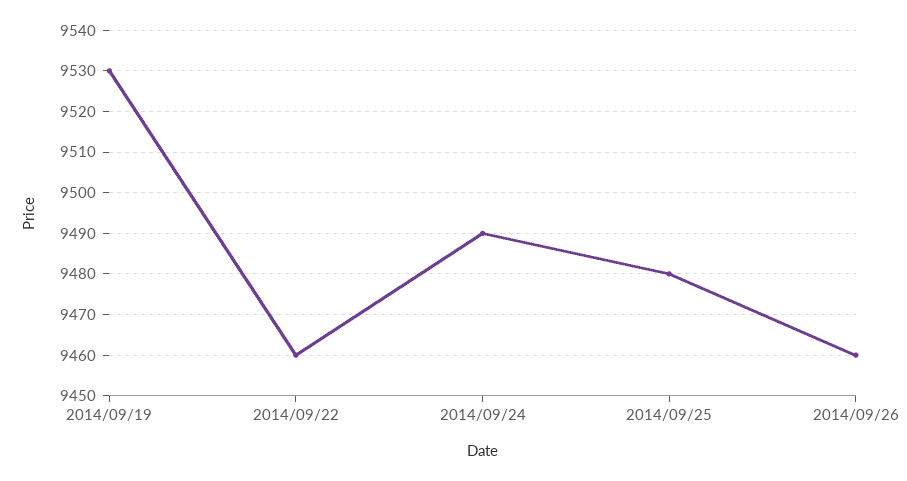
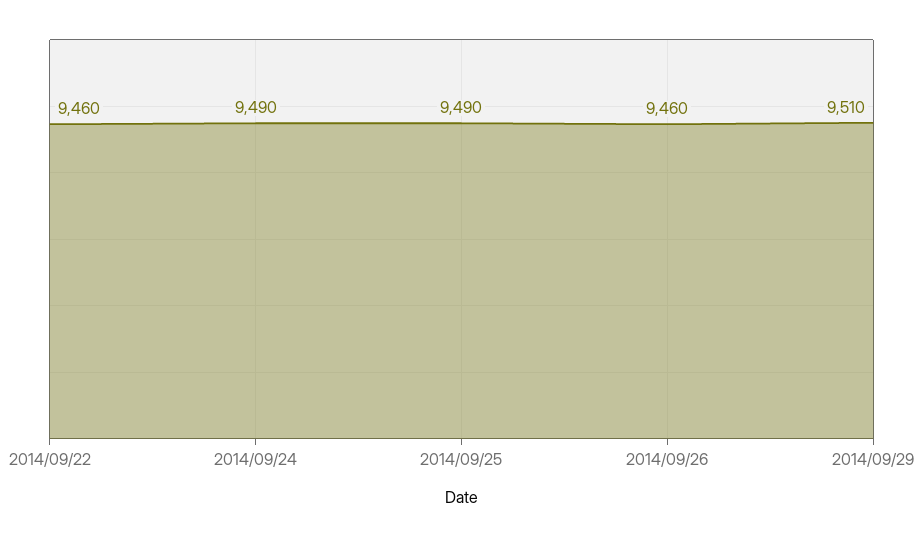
2014/09/19: 9530 -> none
2014/09/25: 9480 -> 9490
2014/09/29: none -> 9510

